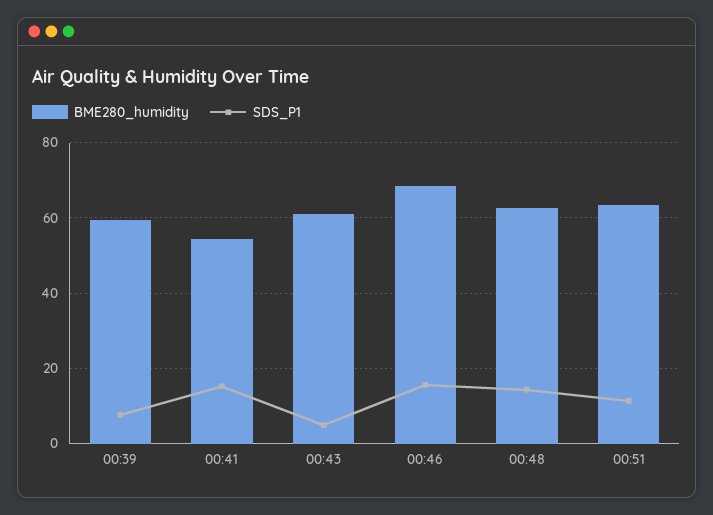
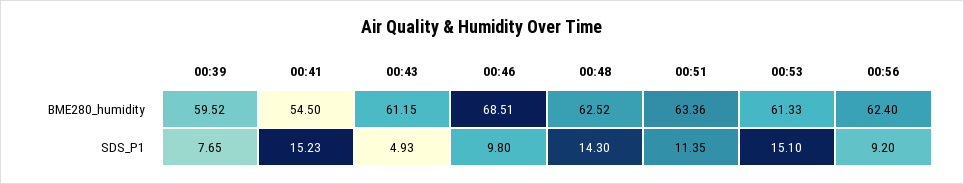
SDS_P1, 00:46: 16 -> 9.8
BME280_humidity, 00:53: none -> 61.33
BME280_humidity, 00:56: none -> 62.4
SDS_P1, 00:53: none -> 15.1
SDS_P1, 00:56: none -> 9.2

